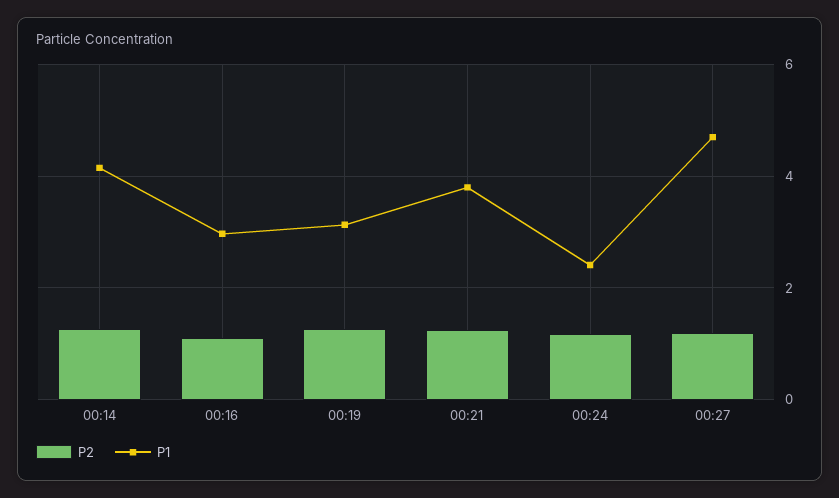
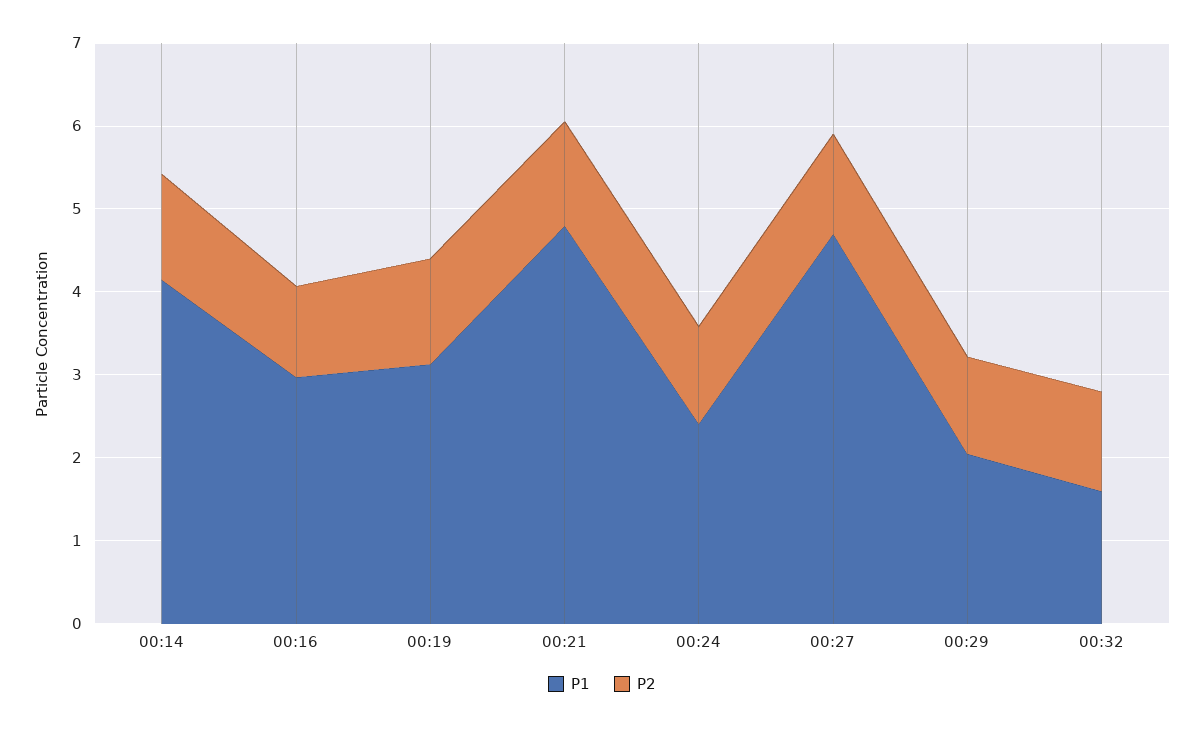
P1, 00:21: 3.8 -> 4.8
P1, 00:29: none -> 2
P2, 00:29: none -> 1.2
P1, 00:32: none -> 1.6
P2, 00:32: none -> 1.2

